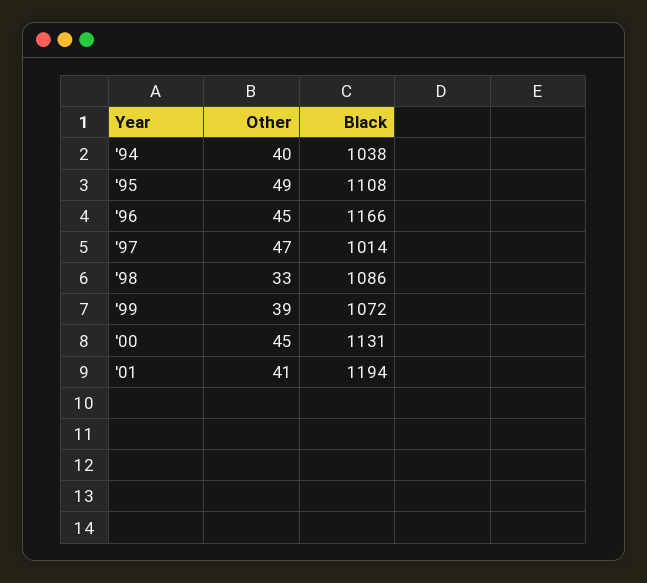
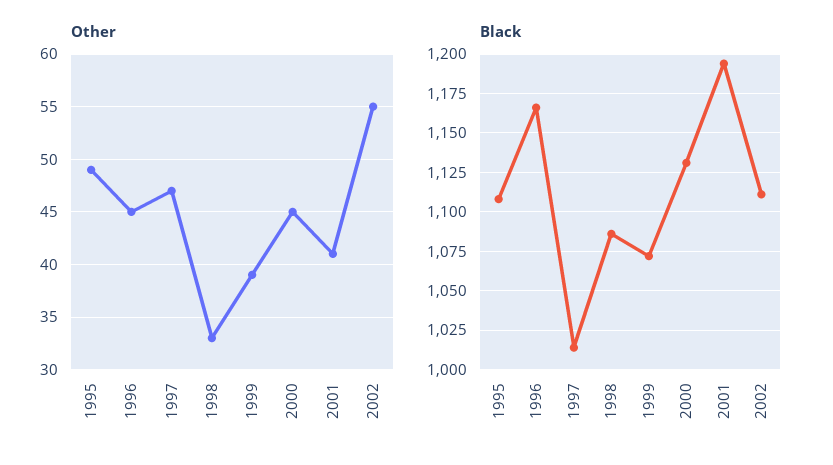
Other, '94: 40 -> none
Black, '94: 1038 -> none
Other, 2002: none -> 55
Black, 2002: none -> 1110

